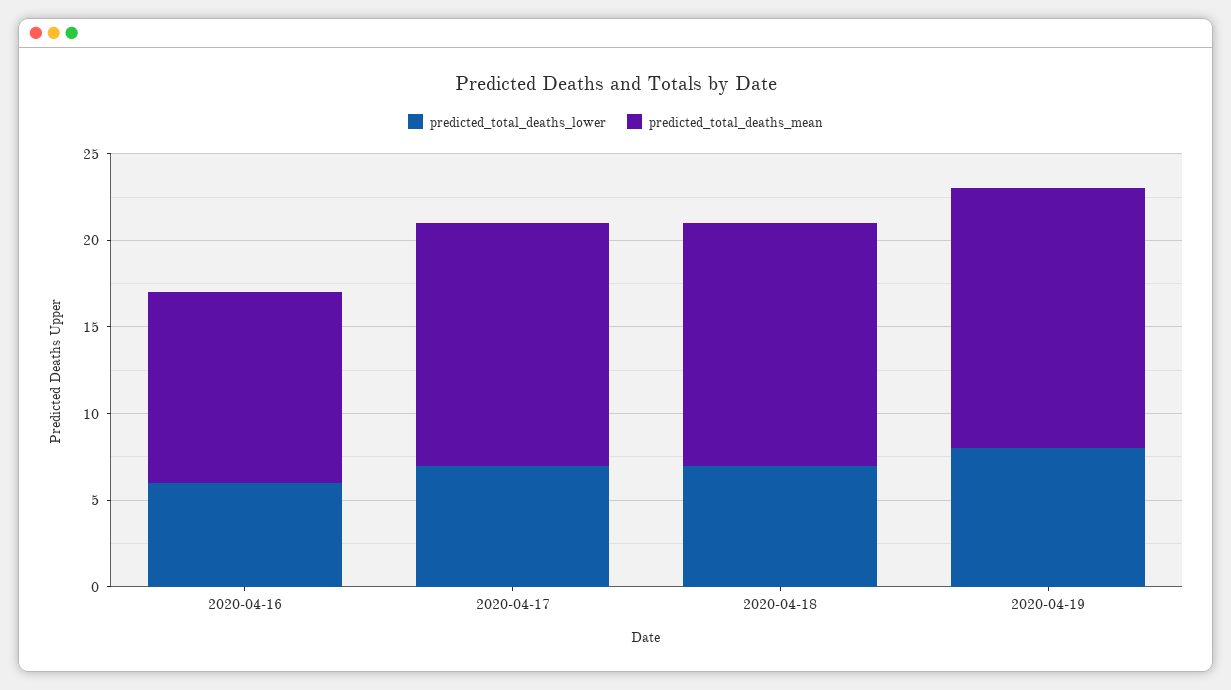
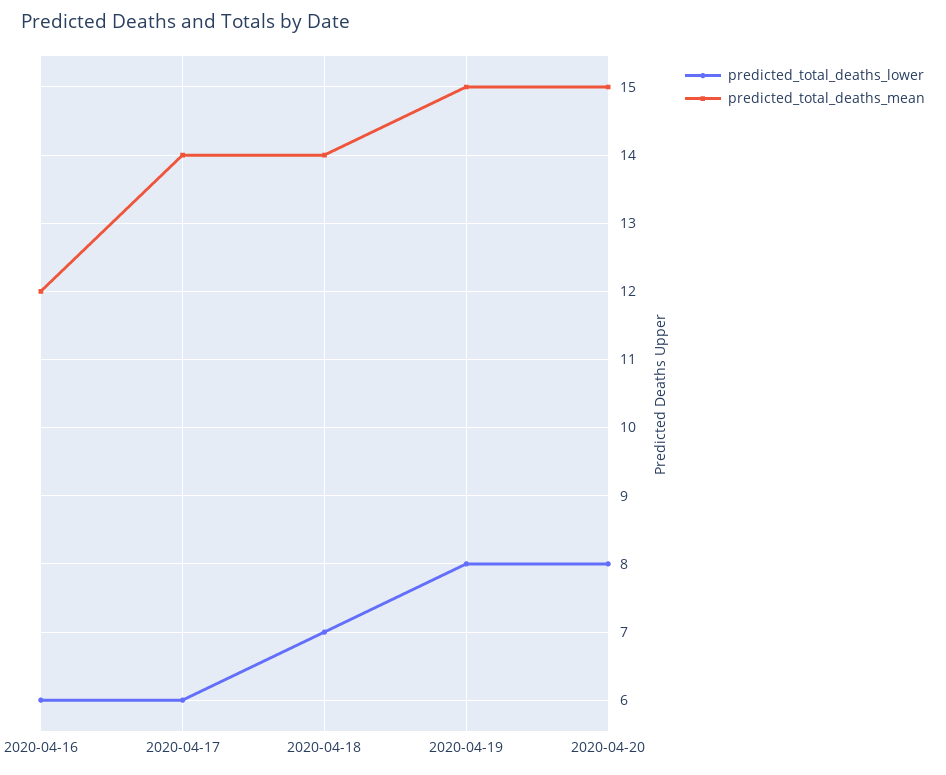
predicted_total_deaths_mean, 2020-04-16: 11 -> 12
predicted_total_deaths_lower, 2020-04-17: 7 -> 6
predicted_total_deaths_lower, 2020-04-20: none -> 8
predicted_total_deaths_mean, 2020-04-20: none -> 15

